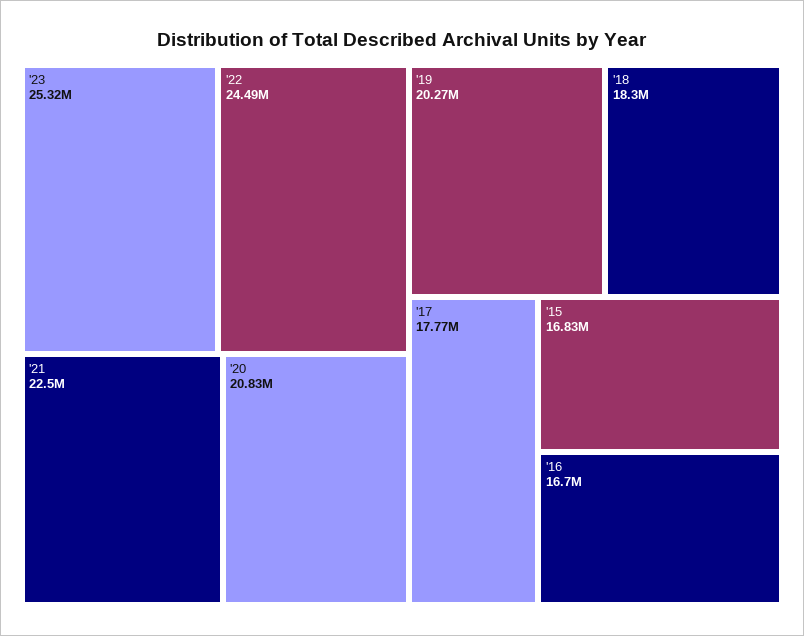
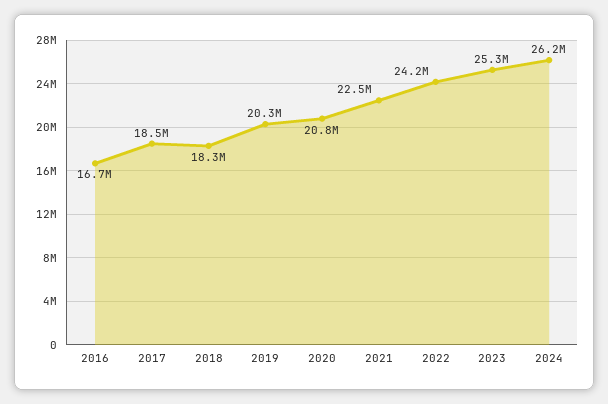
'22: 24490000 -> 24200000
'17: 17770000 -> 18500000
'15: 16830000 -> none
2024: none -> 26200000

